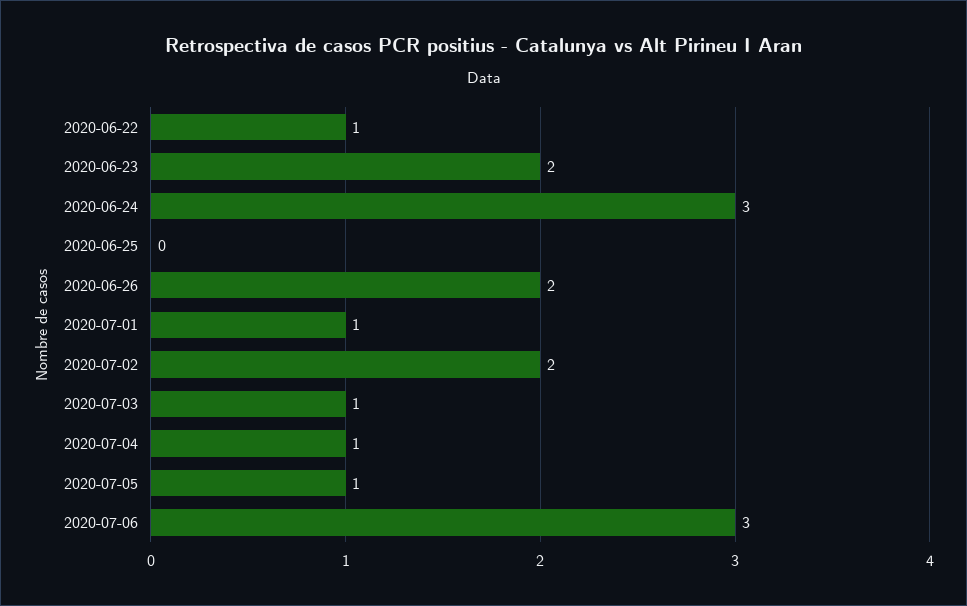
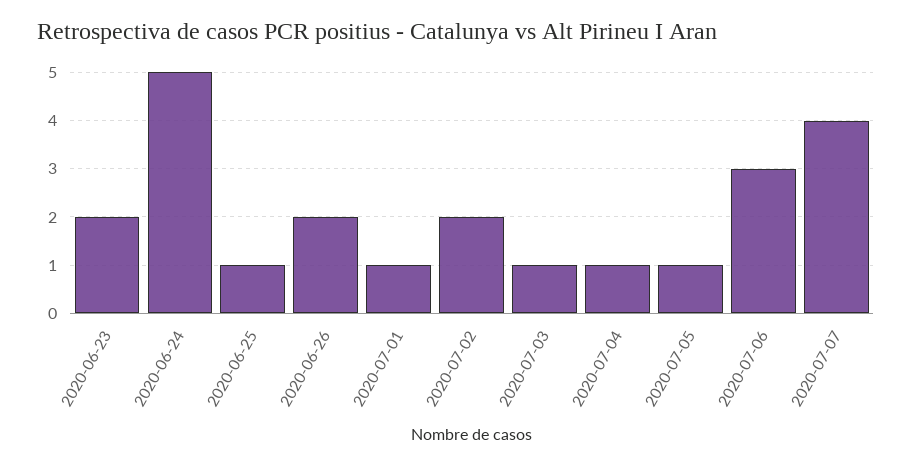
2020-06-22: 1 -> none
2020-06-24: 3 -> 5
2020-06-25: 0 -> 1
2020-07-07: none -> 4

